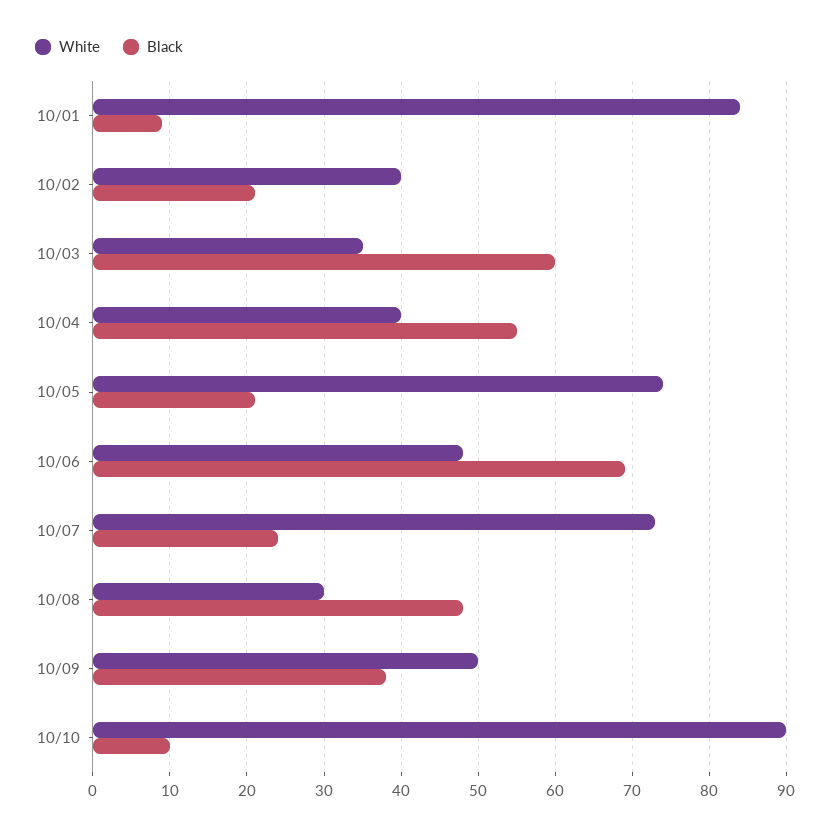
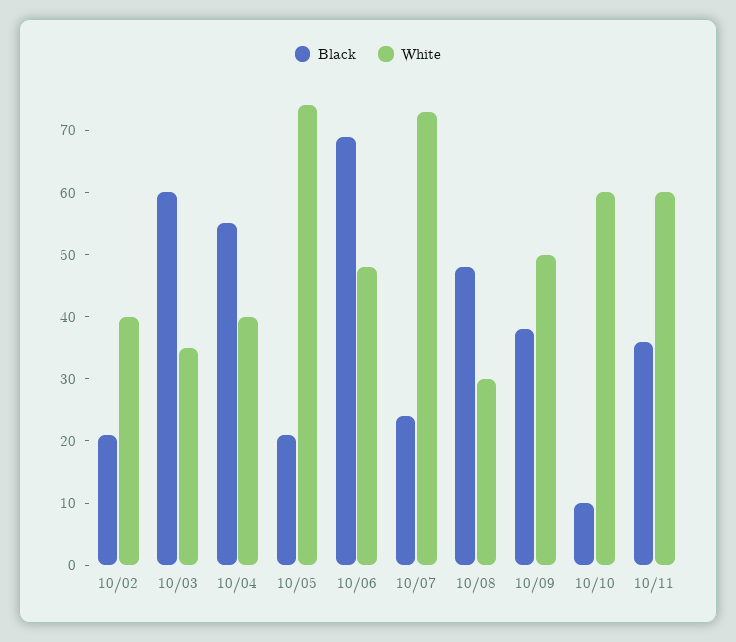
White, 10/01: 84 -> none
Black, 10/01: 9 -> none
White, 10/10: 90 -> 60
Black, 10/11: none -> 35
White, 10/11: none -> 60

